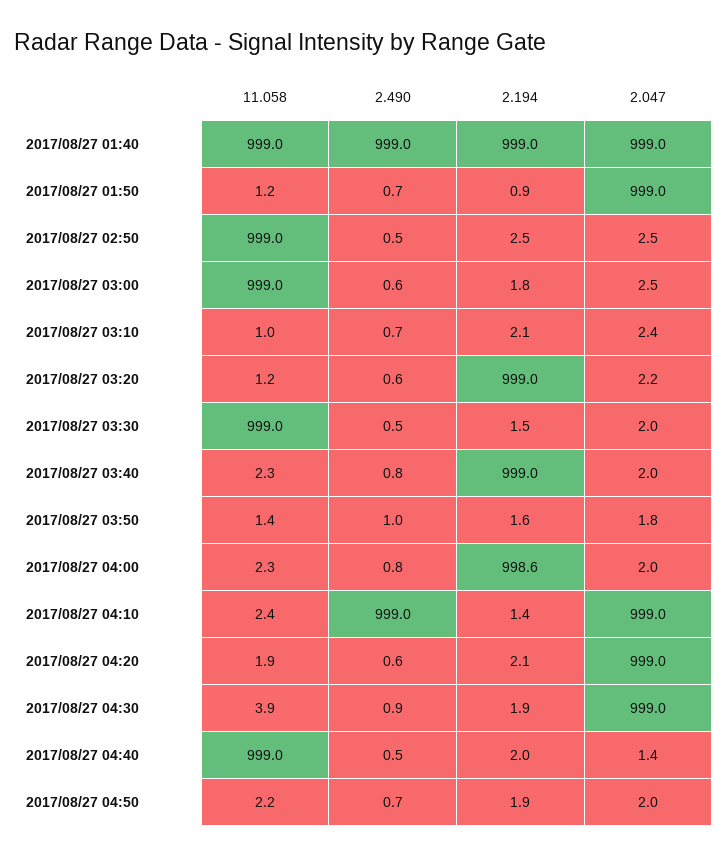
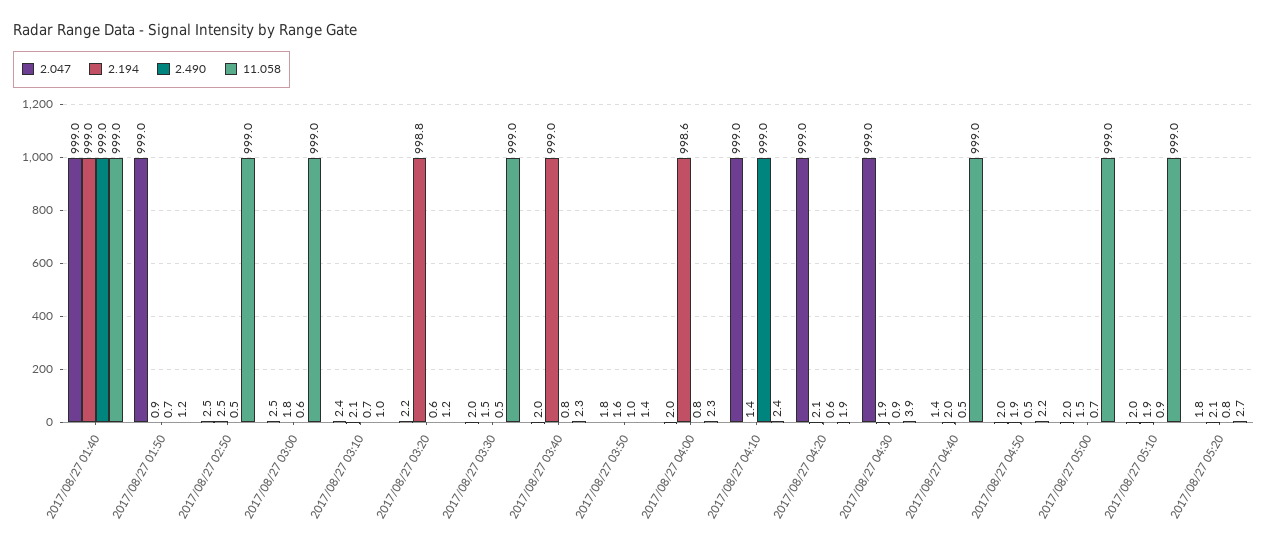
2.194, 2017/08/27 03:20: 999 -> 998.8
2.490, 2017/08/27 04:50: 0.7 -> 0.5
2.047, 2017/08/27 05:00: none -> 2
2.194, 2017/08/27 05:00: none -> 1.5
2.490, 2017/08/27 05:00: none -> 0.7
11.058, 2017/08/27 05:00: none -> 999
2.047, 2017/08/27 05:10: none -> 2
2.194, 2017/08/27 05:10: none -> 1.9
2.490, 2017/08/27 05:10: none -> 0.9
11.058, 2017/08/27 05:10: none -> 999
2.047, 2017/08/27 05:20: none -> 1.8
2.194, 2017/08/27 05:20: none -> 2.1
2.490, 2017/08/27 05:20: none -> 0.8
11.058, 2017/08/27 05:20: none -> 2.7

